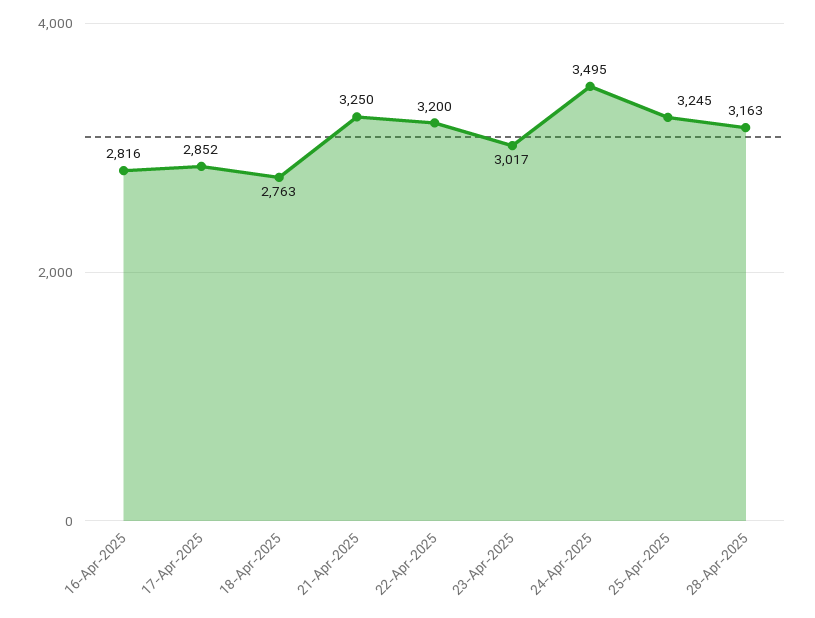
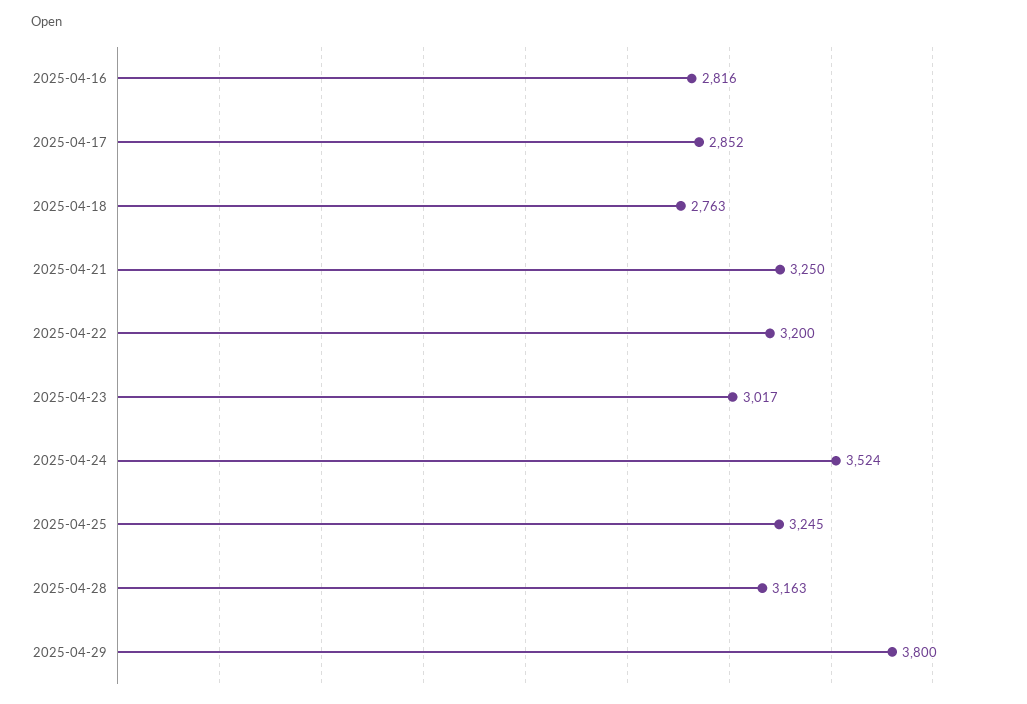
24-Apr-2025: 3495 -> 3524
2025-04-29: none -> 3800

